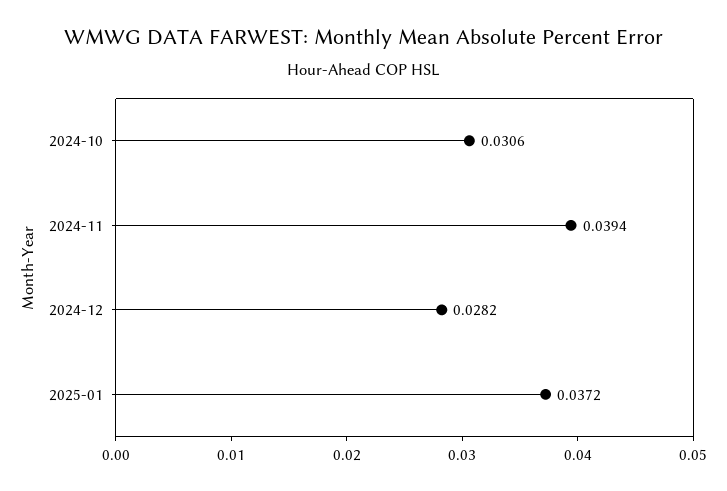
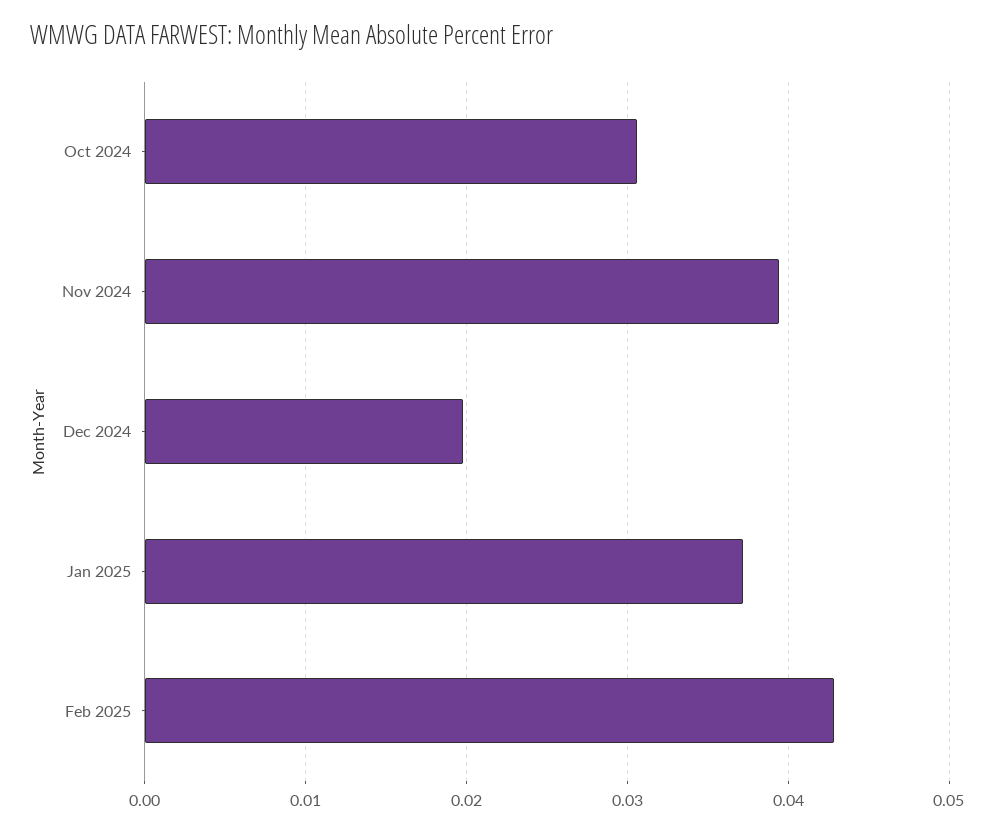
2024-12: 0.0282 -> 0.02
Feb 2025: none -> 0.043

